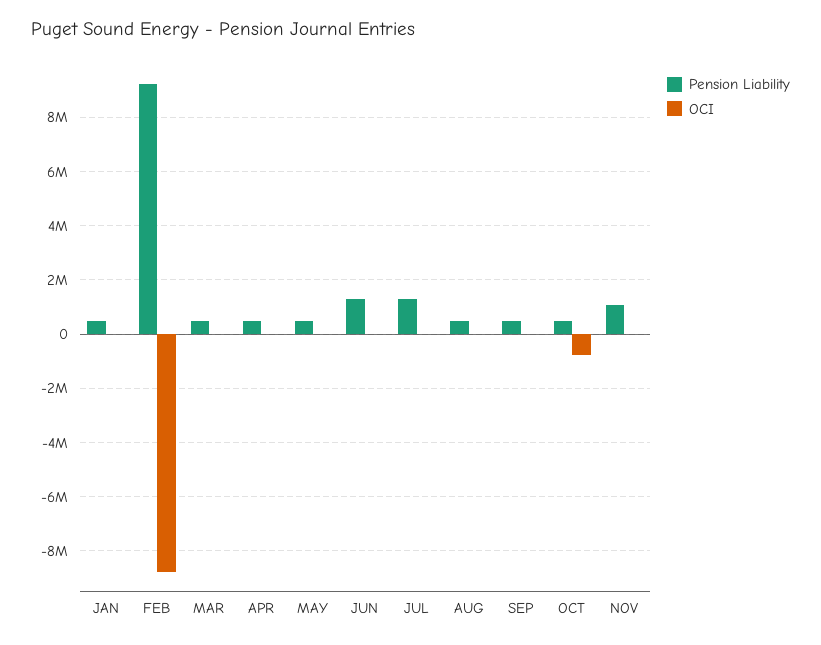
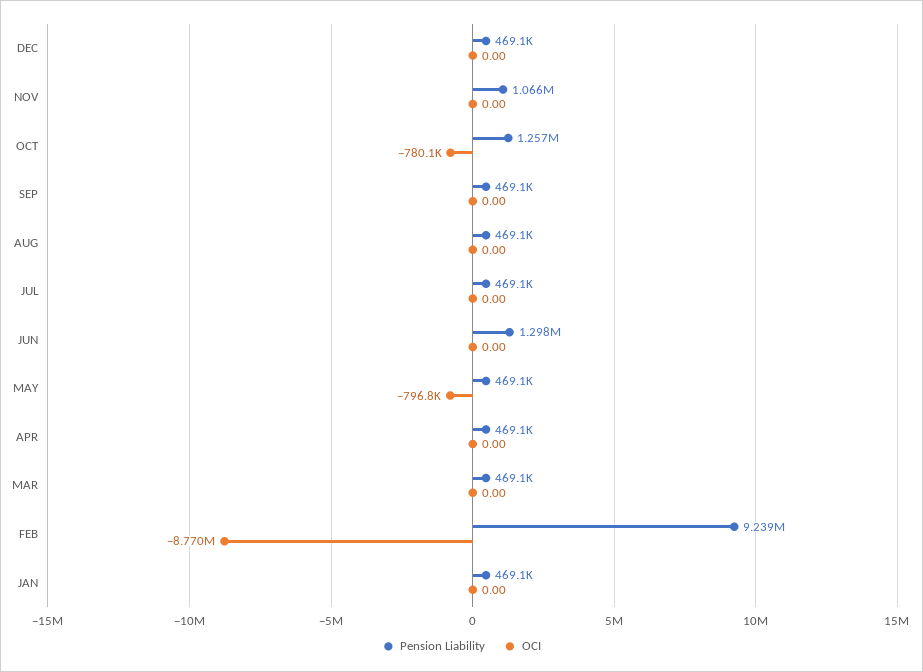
OCI, MAY: 0 -> -796800
Pension Liability, JUL: 1250000 -> 469100
Pension Liability, OCT: 500000 -> 1257000
Pension Liability, DEC: none -> 469100
OCI, DEC: none -> 0

